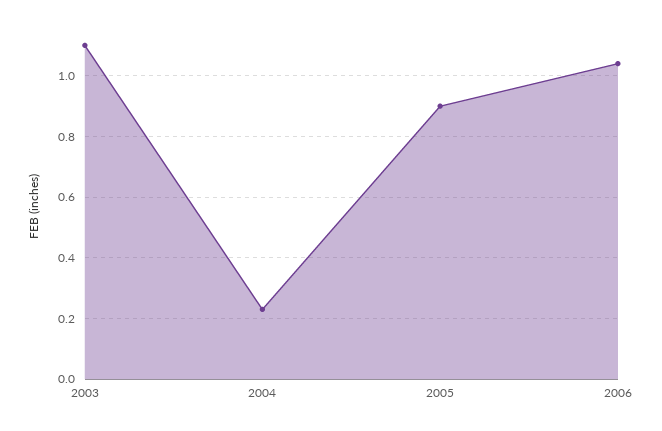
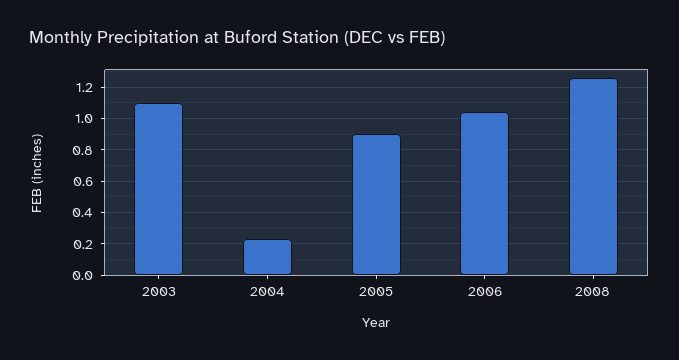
2008: none -> 1.25

